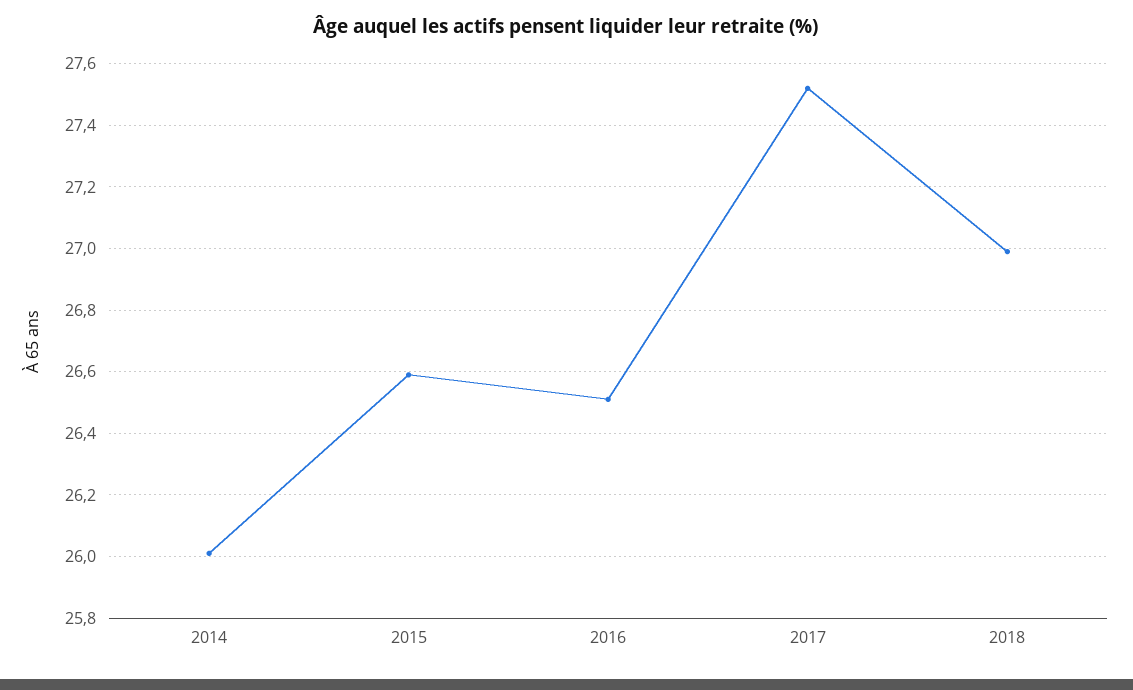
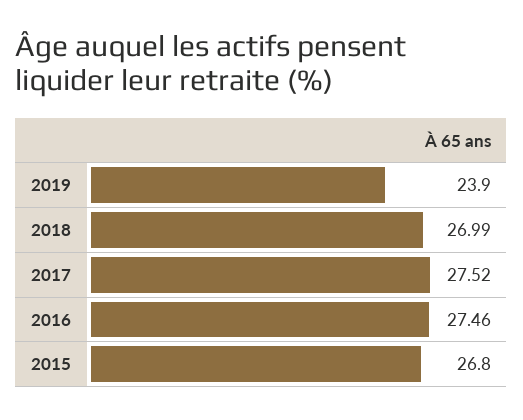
2014: 26 -> none
2015: 26.6 -> 26.8
2016: 26.5 -> 27.46
2019: none -> 23.9

